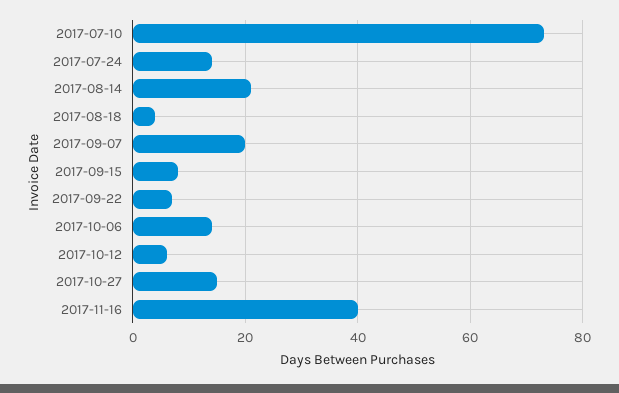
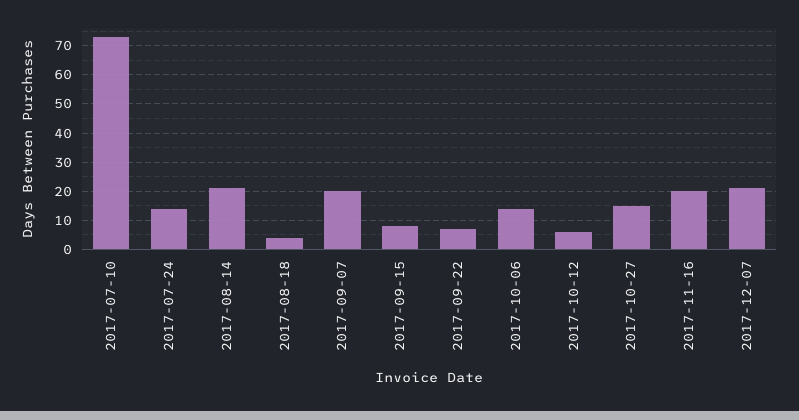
2017-11-16: 40 -> 20
2017-12-07: none -> 20

